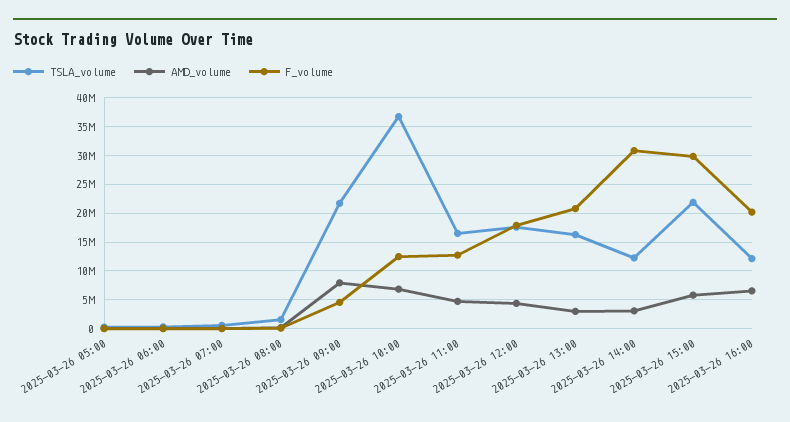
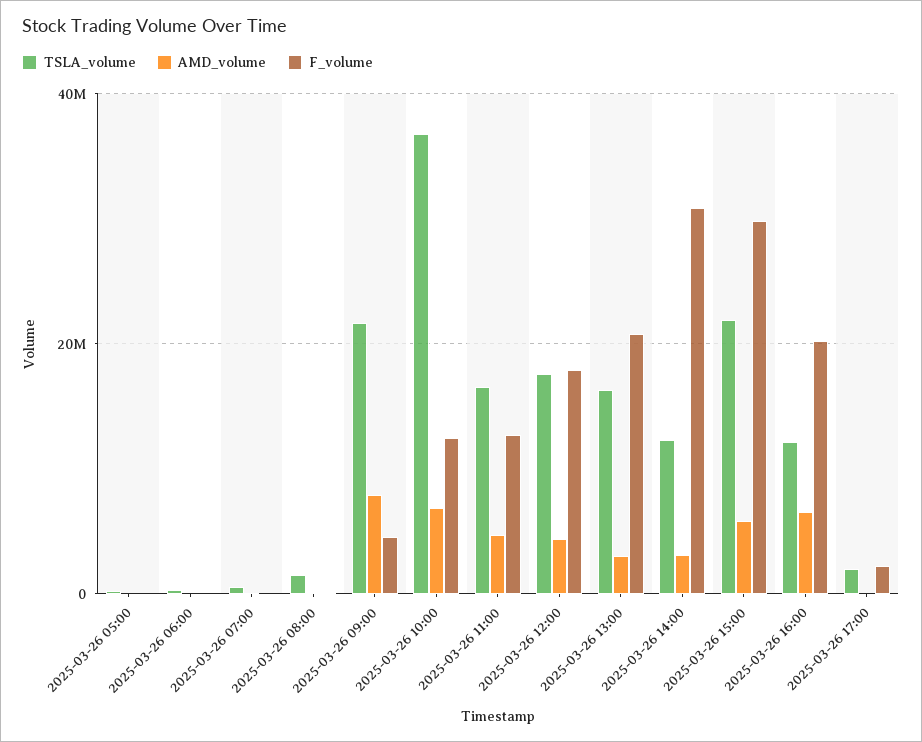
TSLA_volume, 2025-03-26 17:00: none -> 2000000
AMD_volume, 2025-03-26 17:00: none -> 0
F_volume, 2025-03-26 17:00: none -> 2000000

